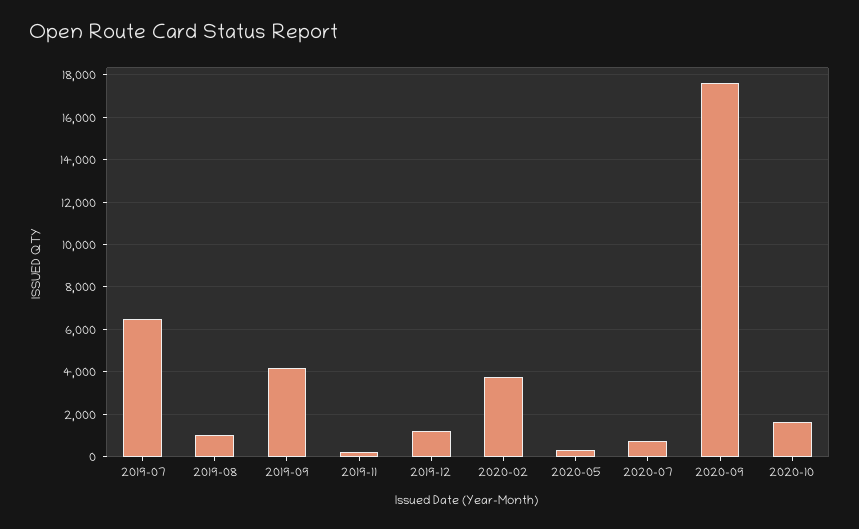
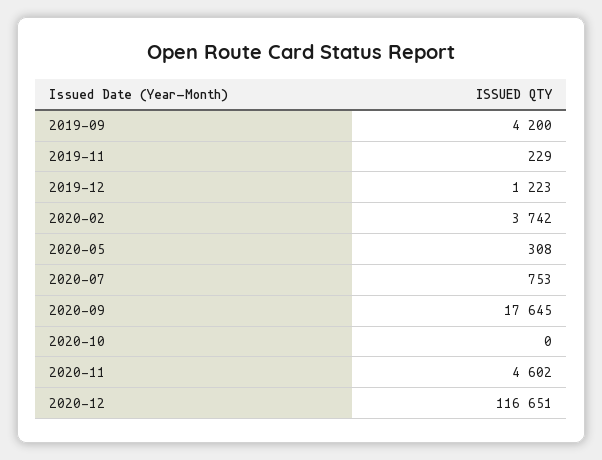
2019-07: 6500 -> none
2019-08: 1000 -> none
2020-10: 1500 -> 0
2020-11: none -> 4602
2020-12: none -> 116651

